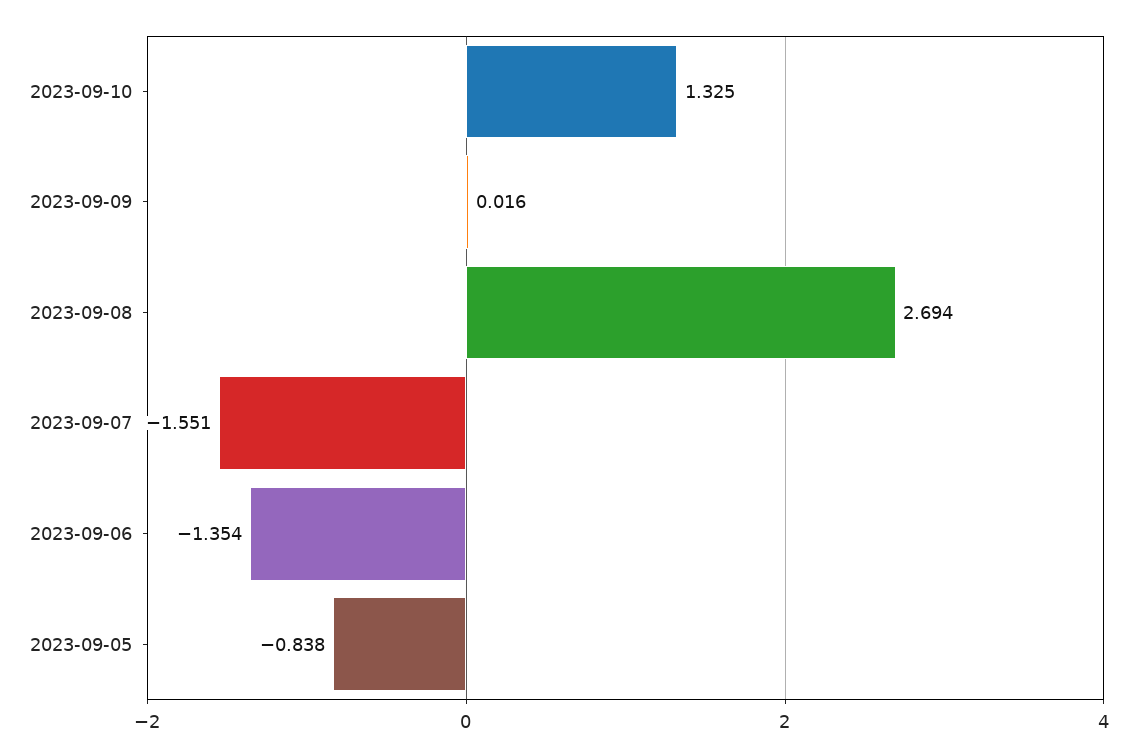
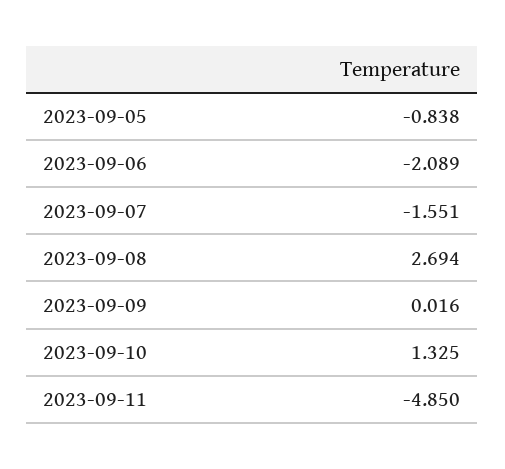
2023-09-06: -1.354 -> -2.089
2023-09-11: none -> -4.85

